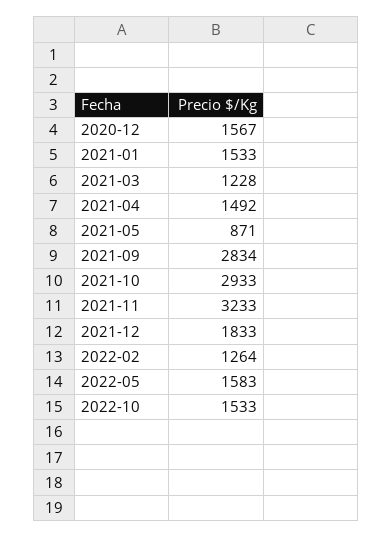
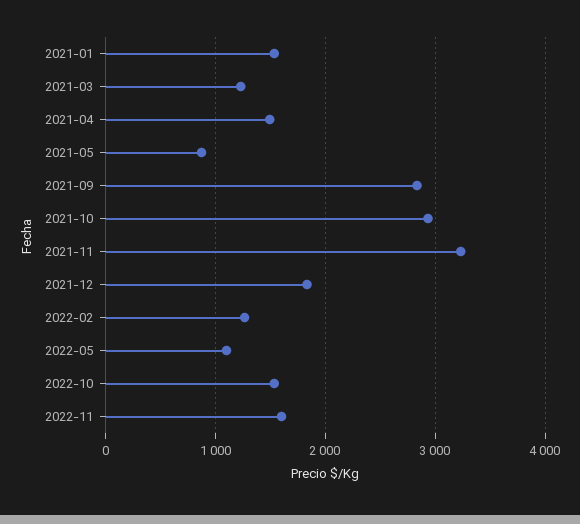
2020-12: 1567 -> none
2022-05: 1583 -> 1100
2022-11: none -> 1600

